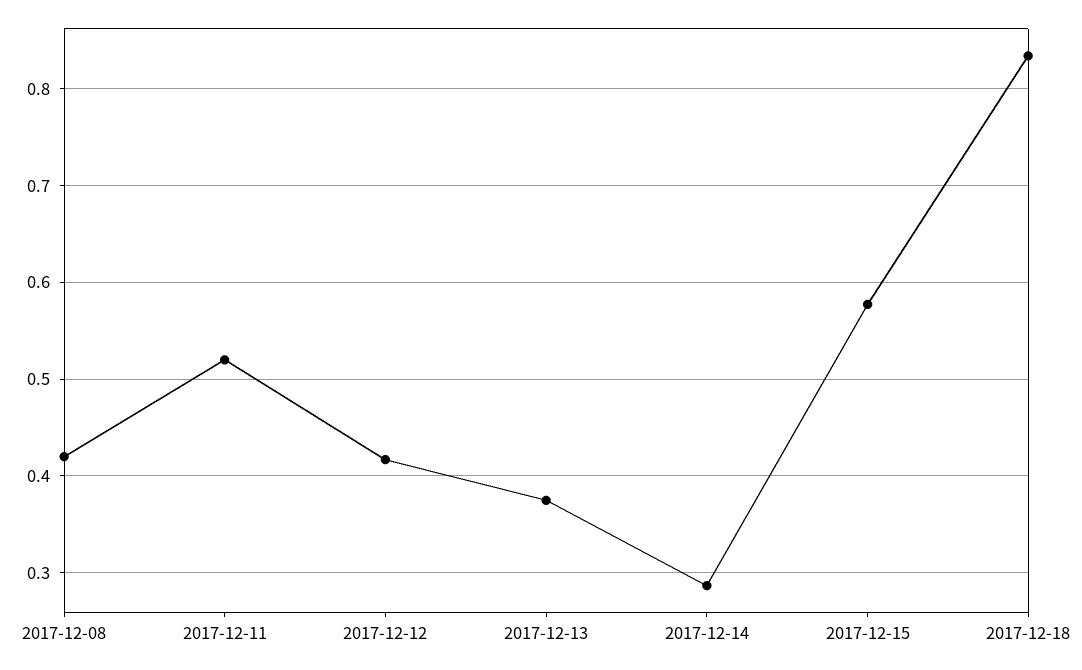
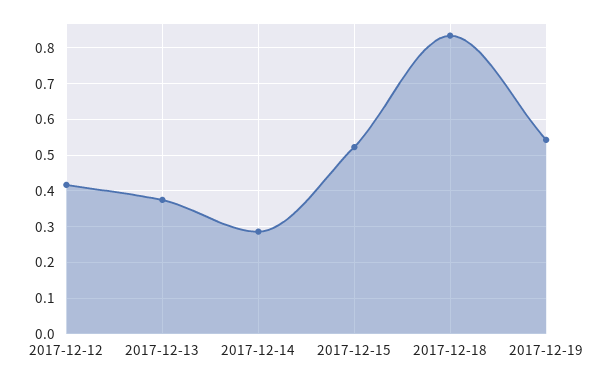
2017-12-08: 0.42 -> none
2017-12-11: 0.52 -> none
2017-12-15: 0.58 -> 0.52
2017-12-19: none -> 0.54

